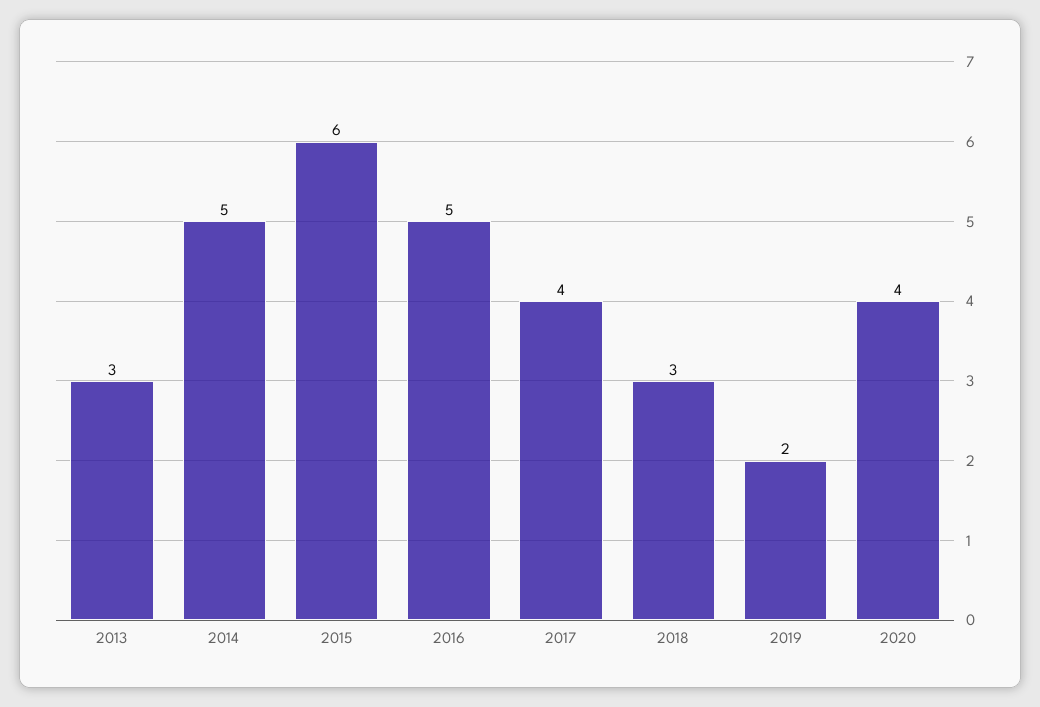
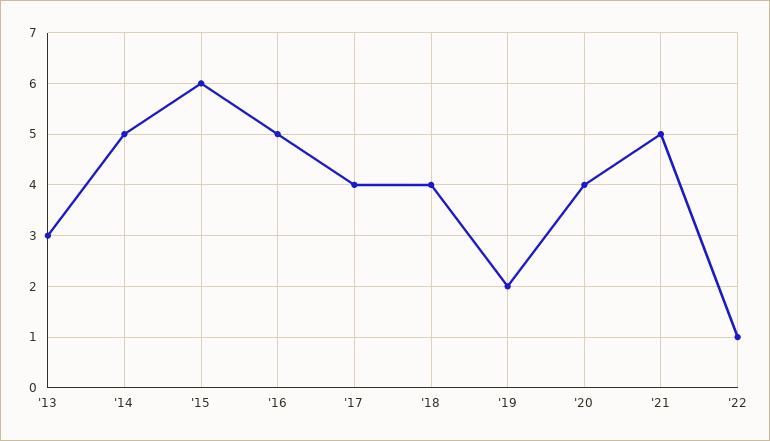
2018: 3 -> 4
'21: none -> 5
'22: none -> 1

